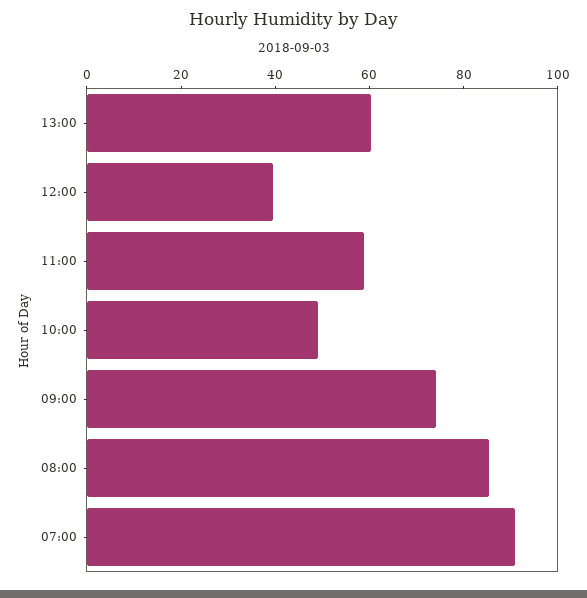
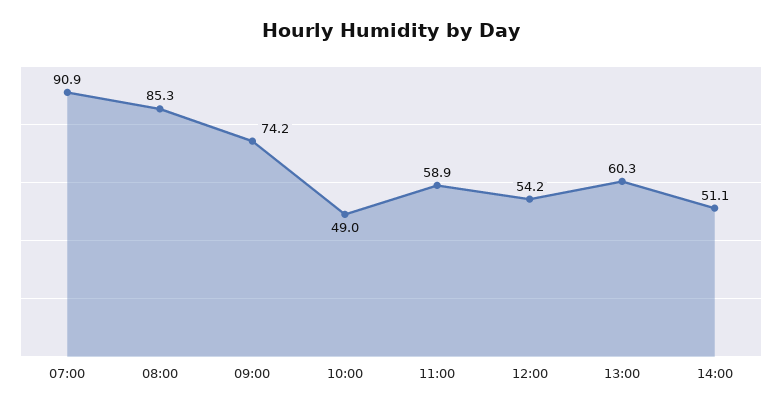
12:00: 40 -> 54.2
14:00: none -> 51.1

